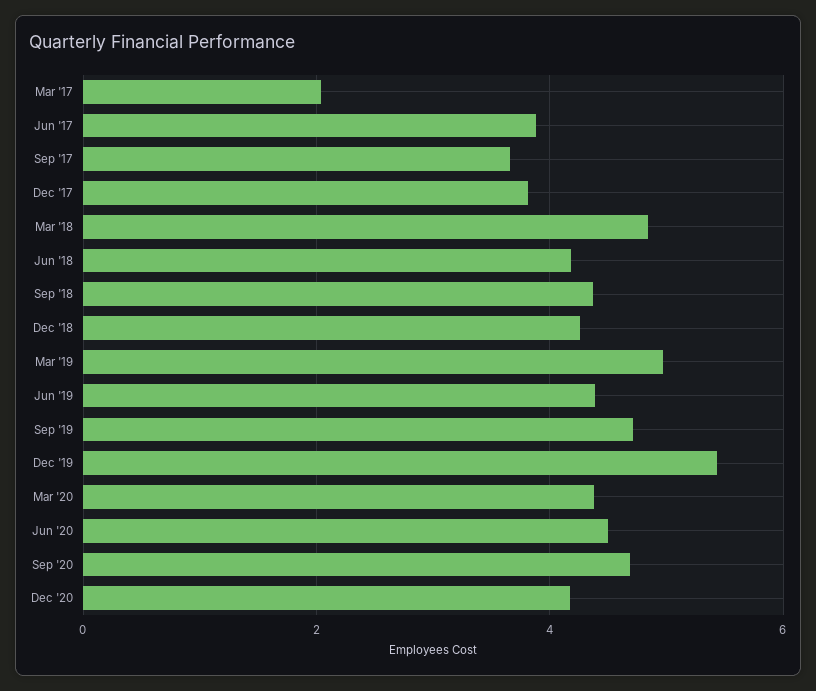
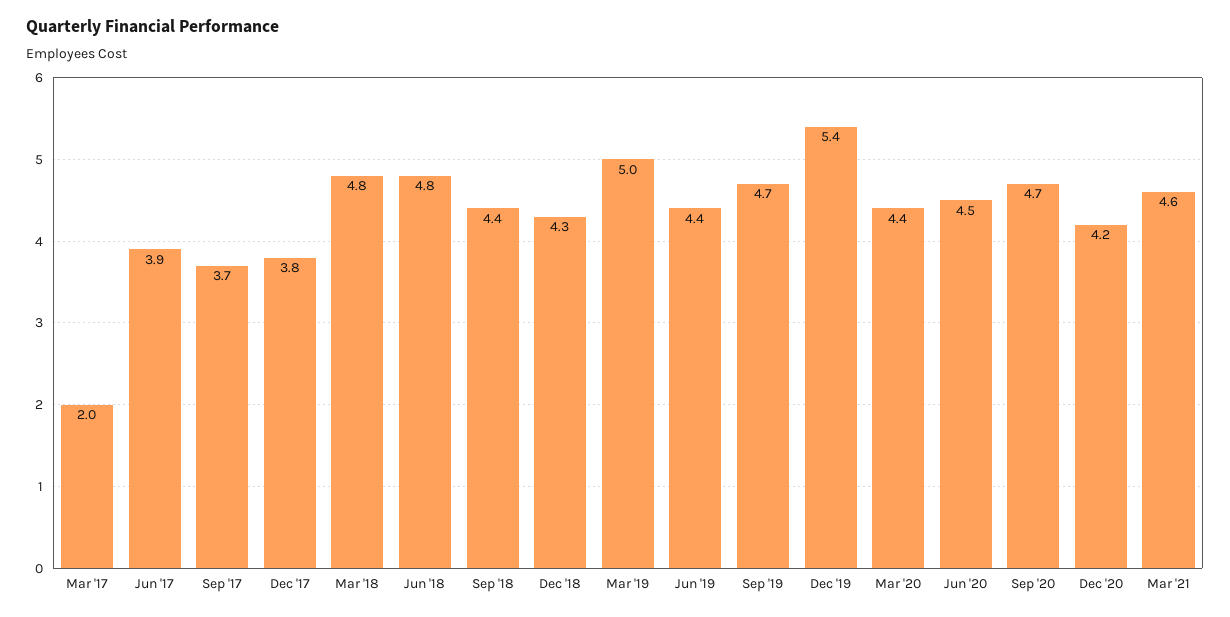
Jun '18: 4.2 -> 4.8
Mar '21: none -> 4.6

